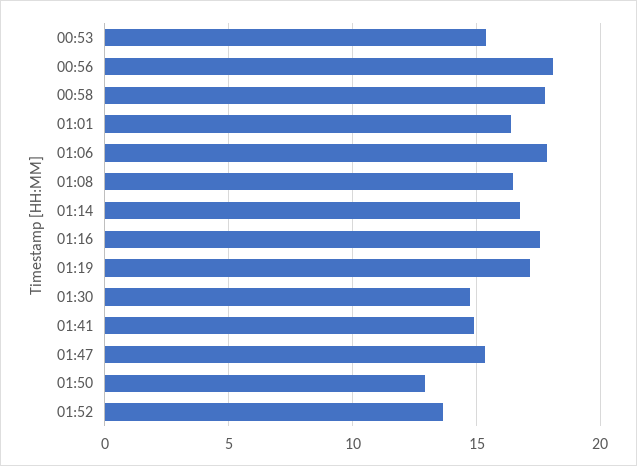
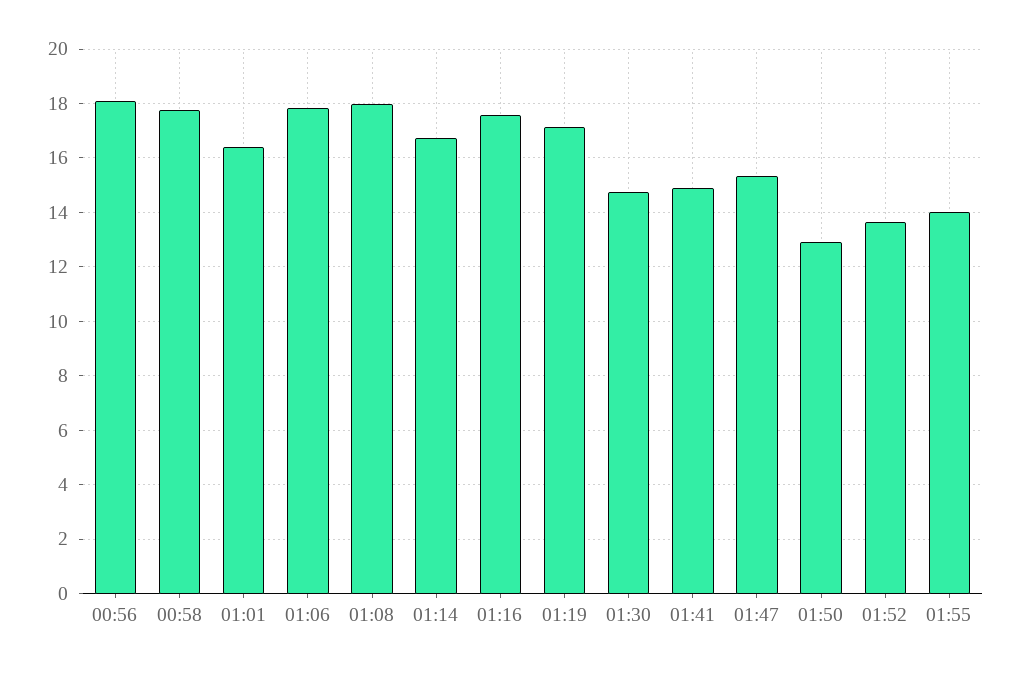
00:53: 15.5 -> none
01:08: 16.5 -> 18
01:55: none -> 14

